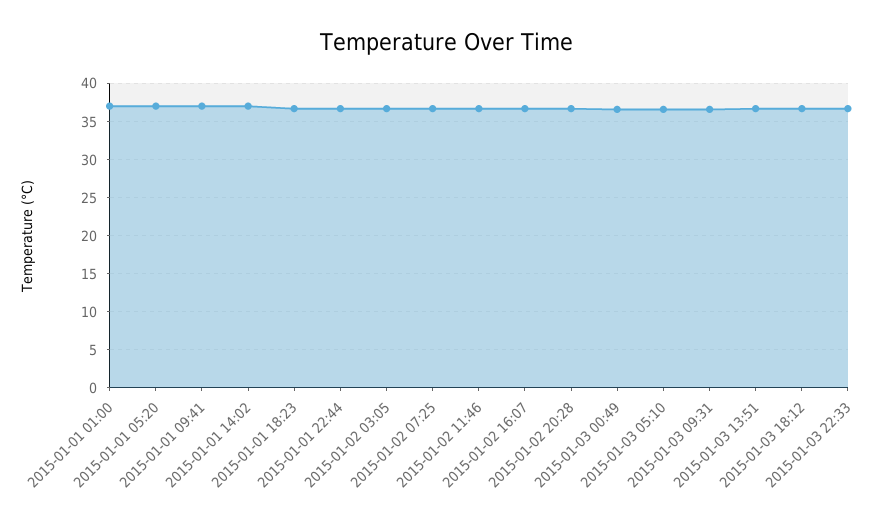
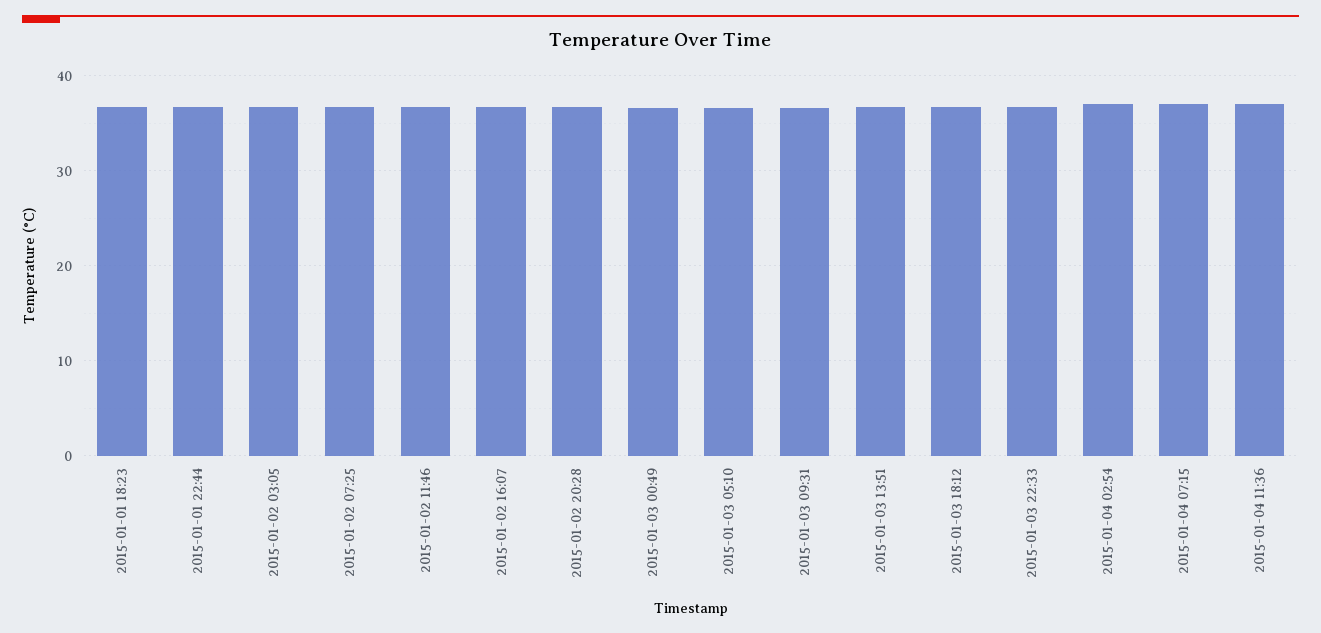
2015-01-01 01:00: 37 -> none
2015-01-01 05:20: 37 -> none
2015-01-01 09:41: 37 -> none
2015-01-01 14:02: 37 -> none
2015-01-04 02:54: none -> 37
2015-01-04 07:15: none -> 37
2015-01-04 11:36: none -> 37

